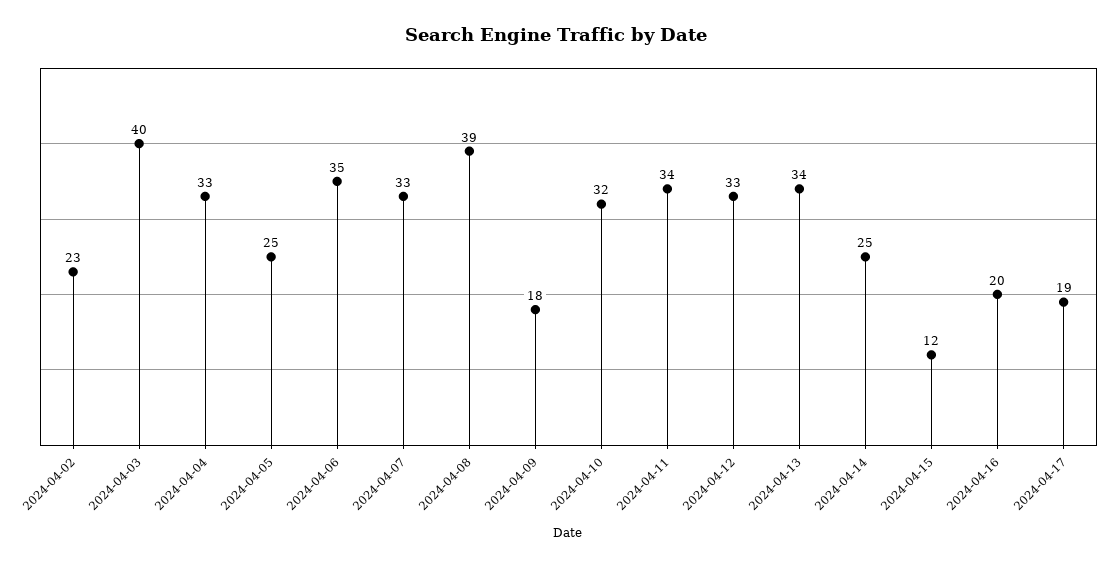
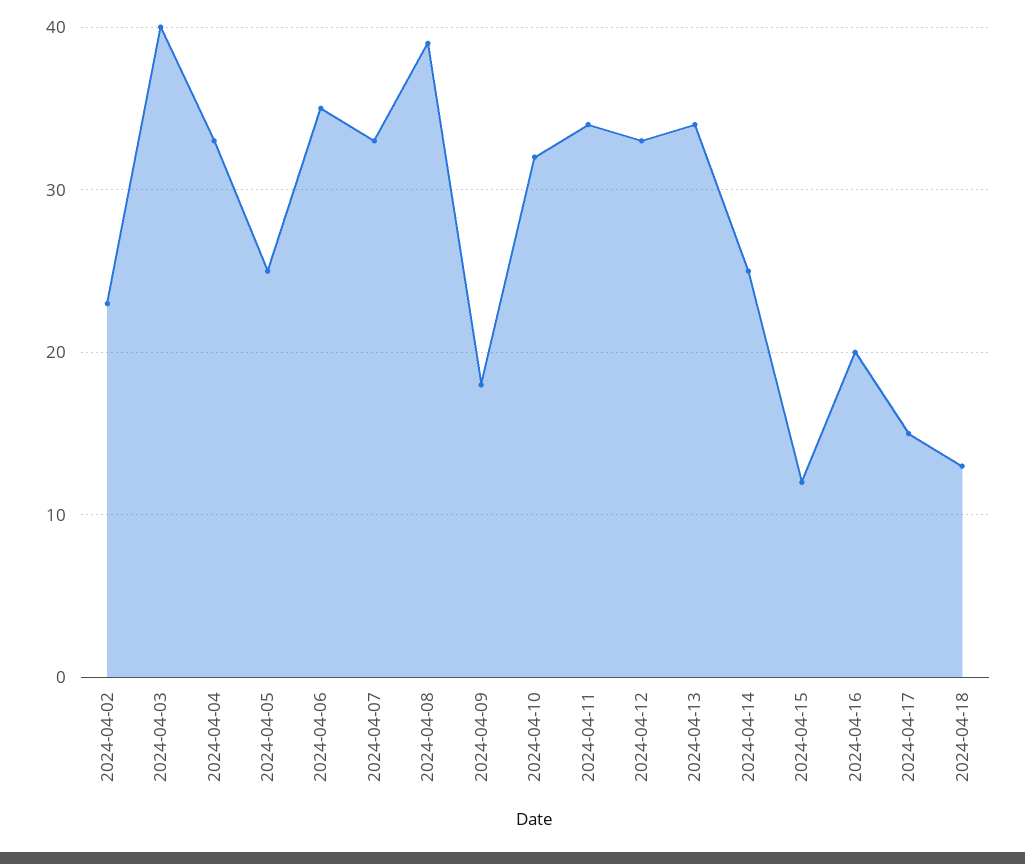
2024-04-17: 19 -> 15
2024-04-18: none -> 13

